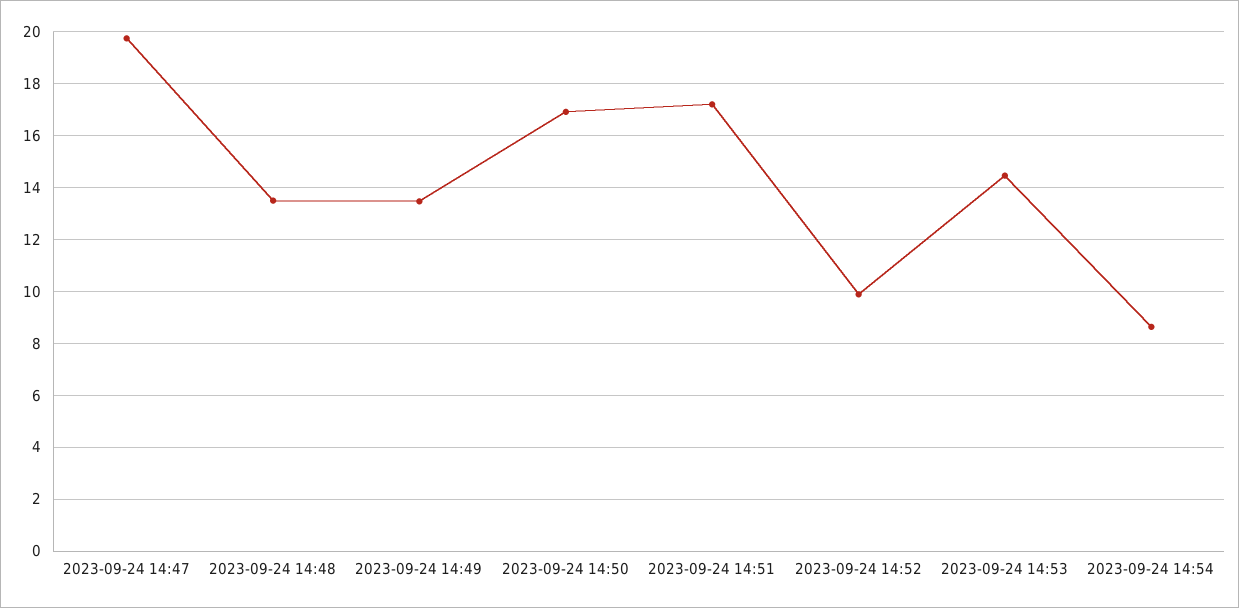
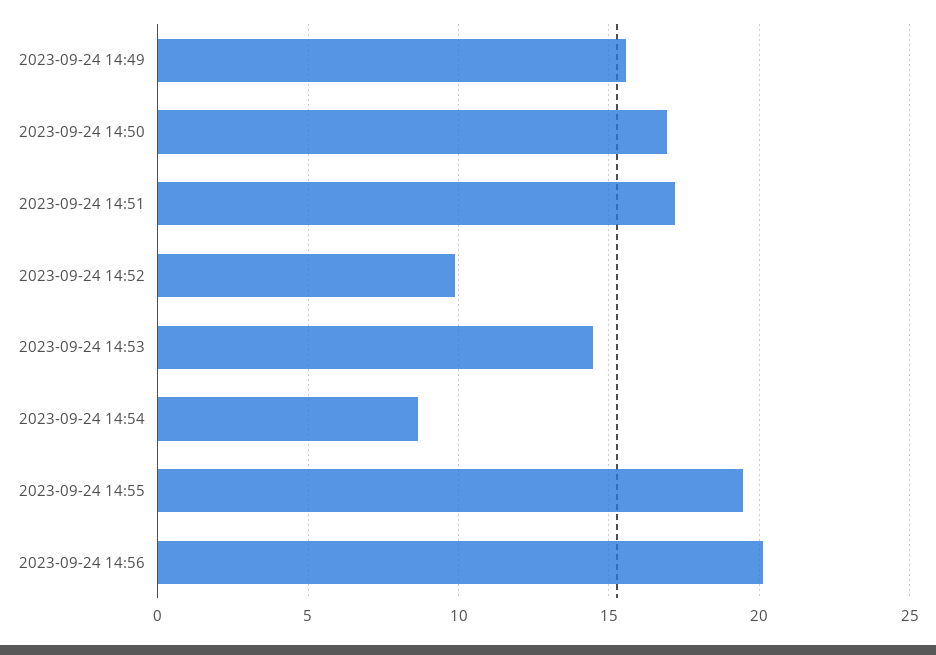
2023-09-24 14:47: 19.75 -> none
2023-09-24 14:48: 13.5 -> none
2023-09-24 14:49: 13.5 -> 15.5
2023-09-24 14:55: none -> 19.5
2023-09-24 14:56: none -> 20

